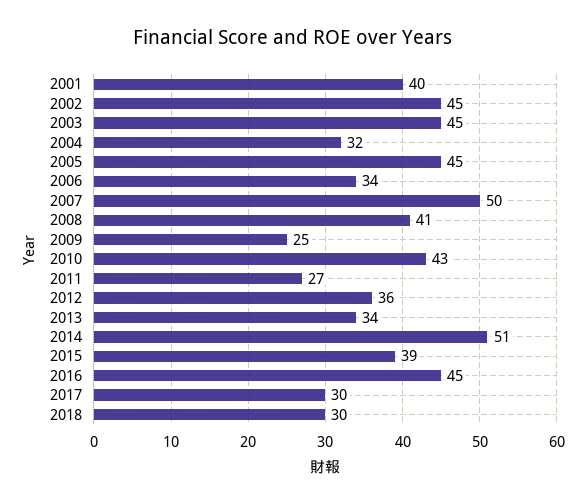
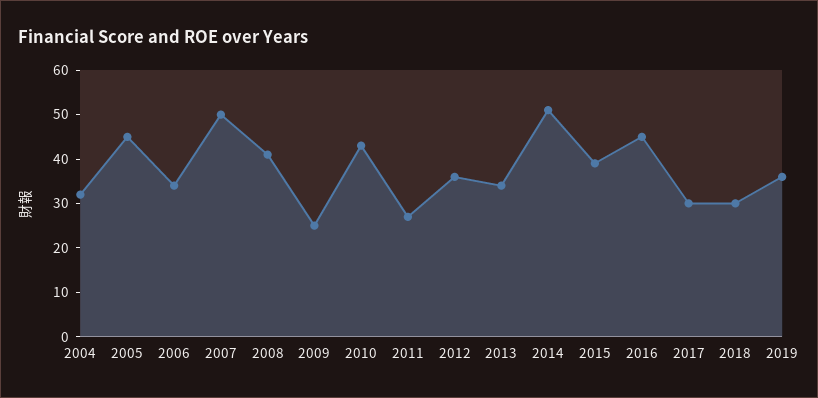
2001: 40 -> none
2002: 45 -> none
2003: 45 -> none
2019: none -> 35

